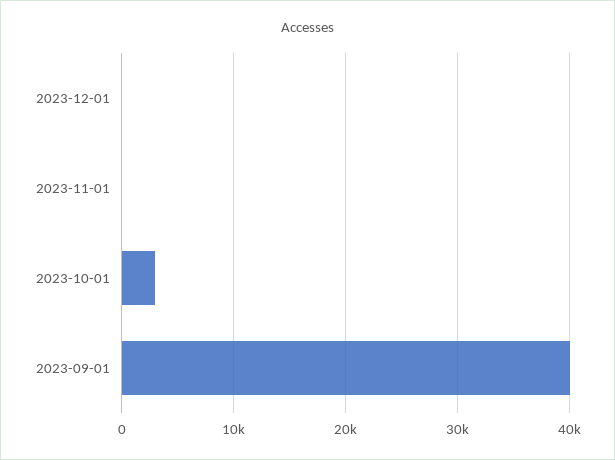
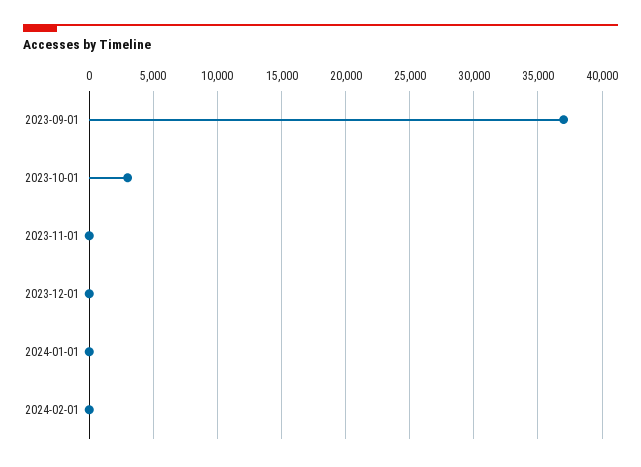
2023-09-01: 40000 -> 37000
2024-01-01: none -> 0
2024-02-01: none -> 0

